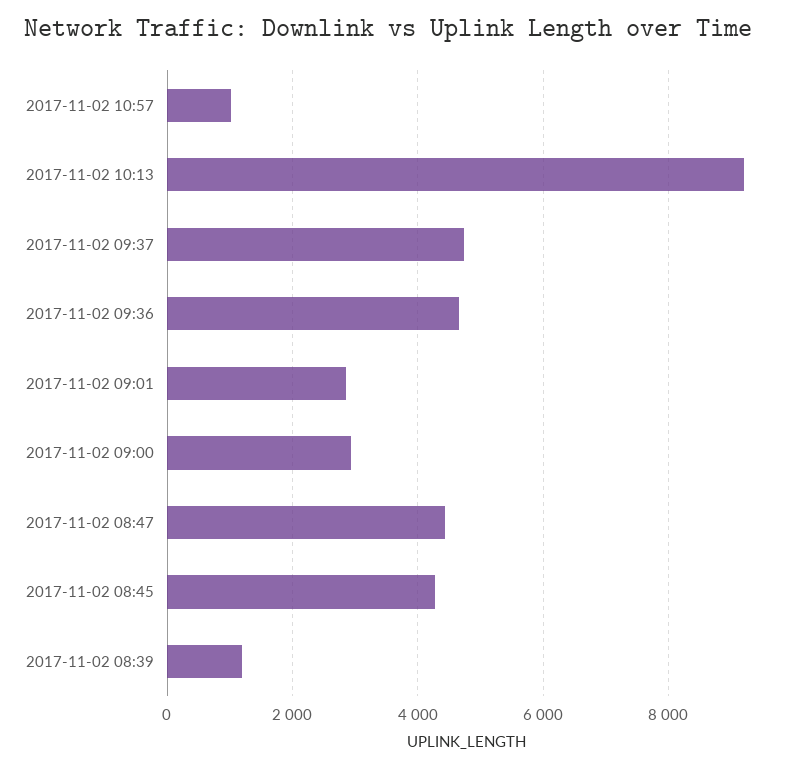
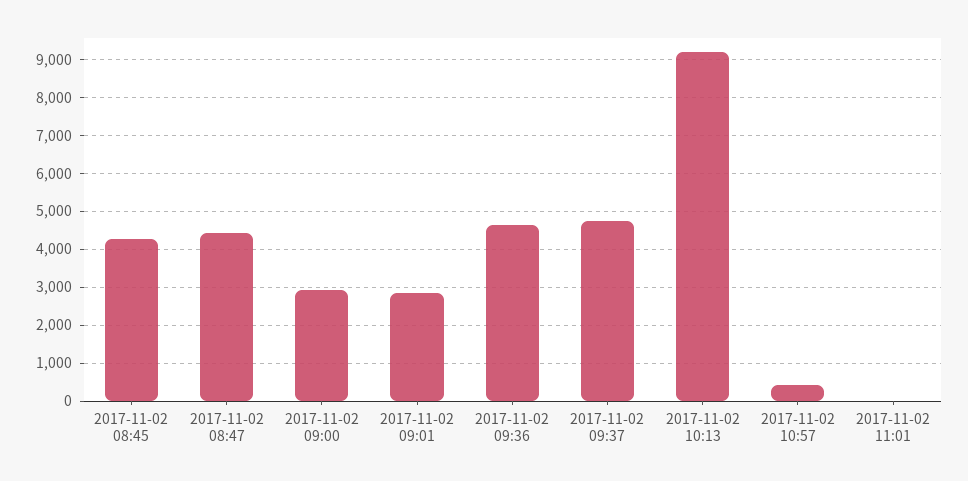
2017-11-02 10:57: 1000 -> 400
2017-11-02 08:39: 1200 -> none
2017-11-02 11:01: none -> 0

